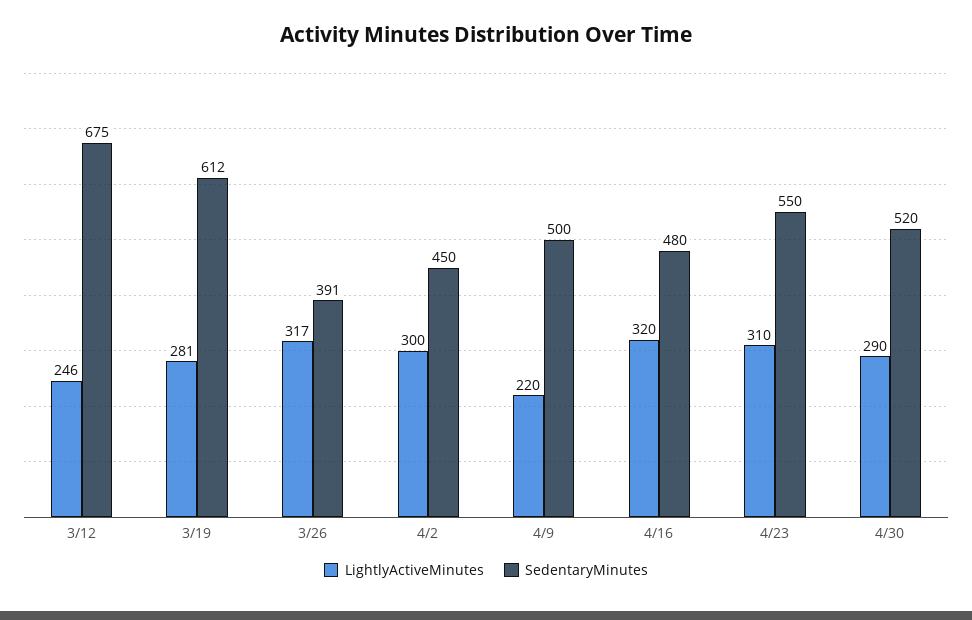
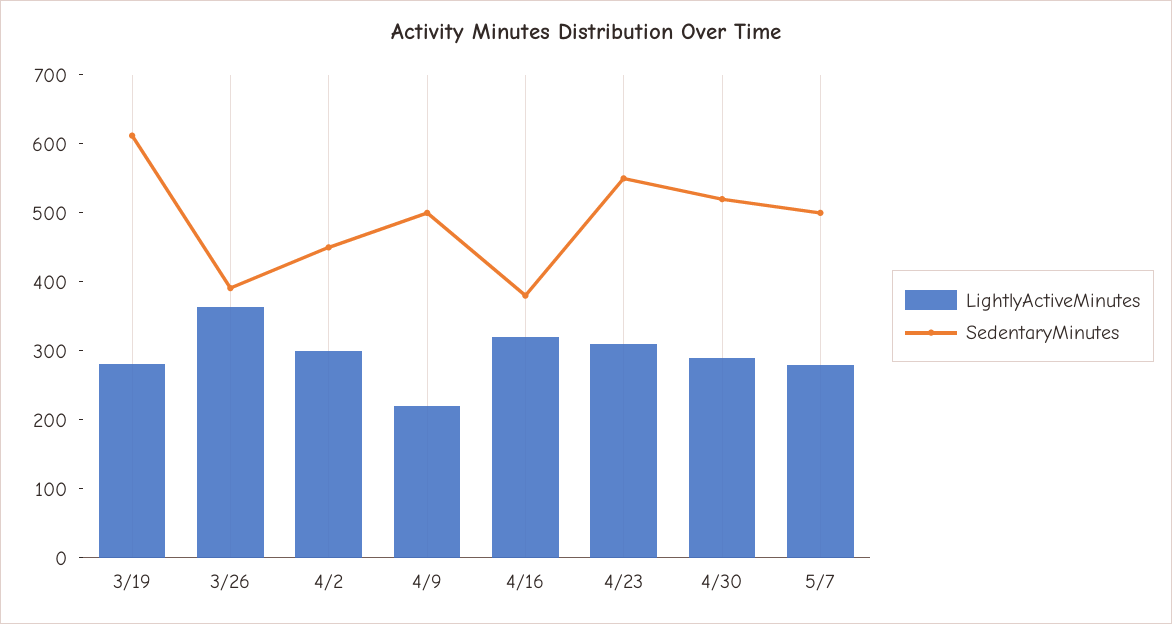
LightlyActiveMinutes, 3/12: 246 -> none
SedentaryMinutes, 3/12: 675 -> none
LightlyActiveMinutes, 3/26: 317 -> 360
SedentaryMinutes, 4/16: 480 -> 380
LightlyActiveMinutes, 5/7: none -> 280
SedentaryMinutes, 5/7: none -> 500

